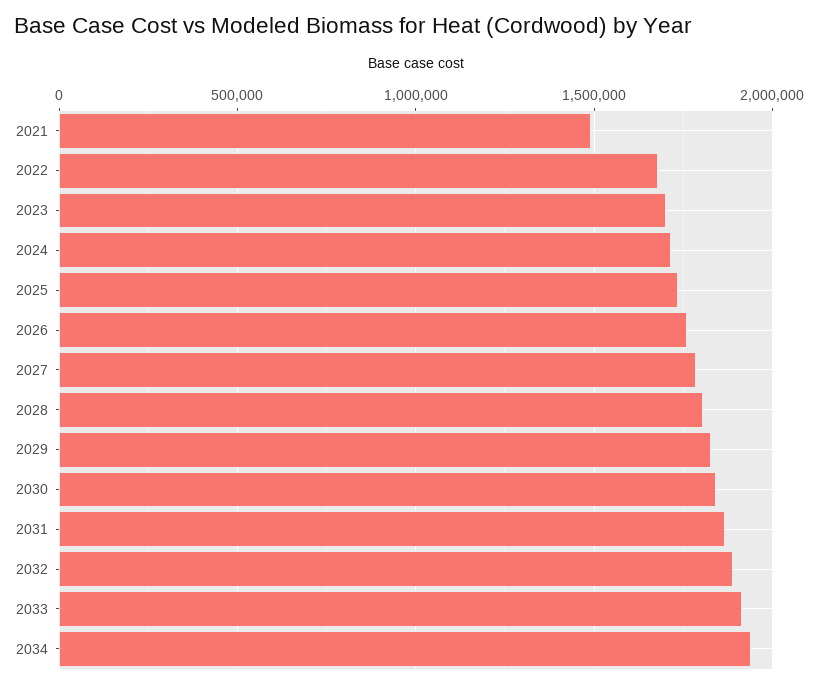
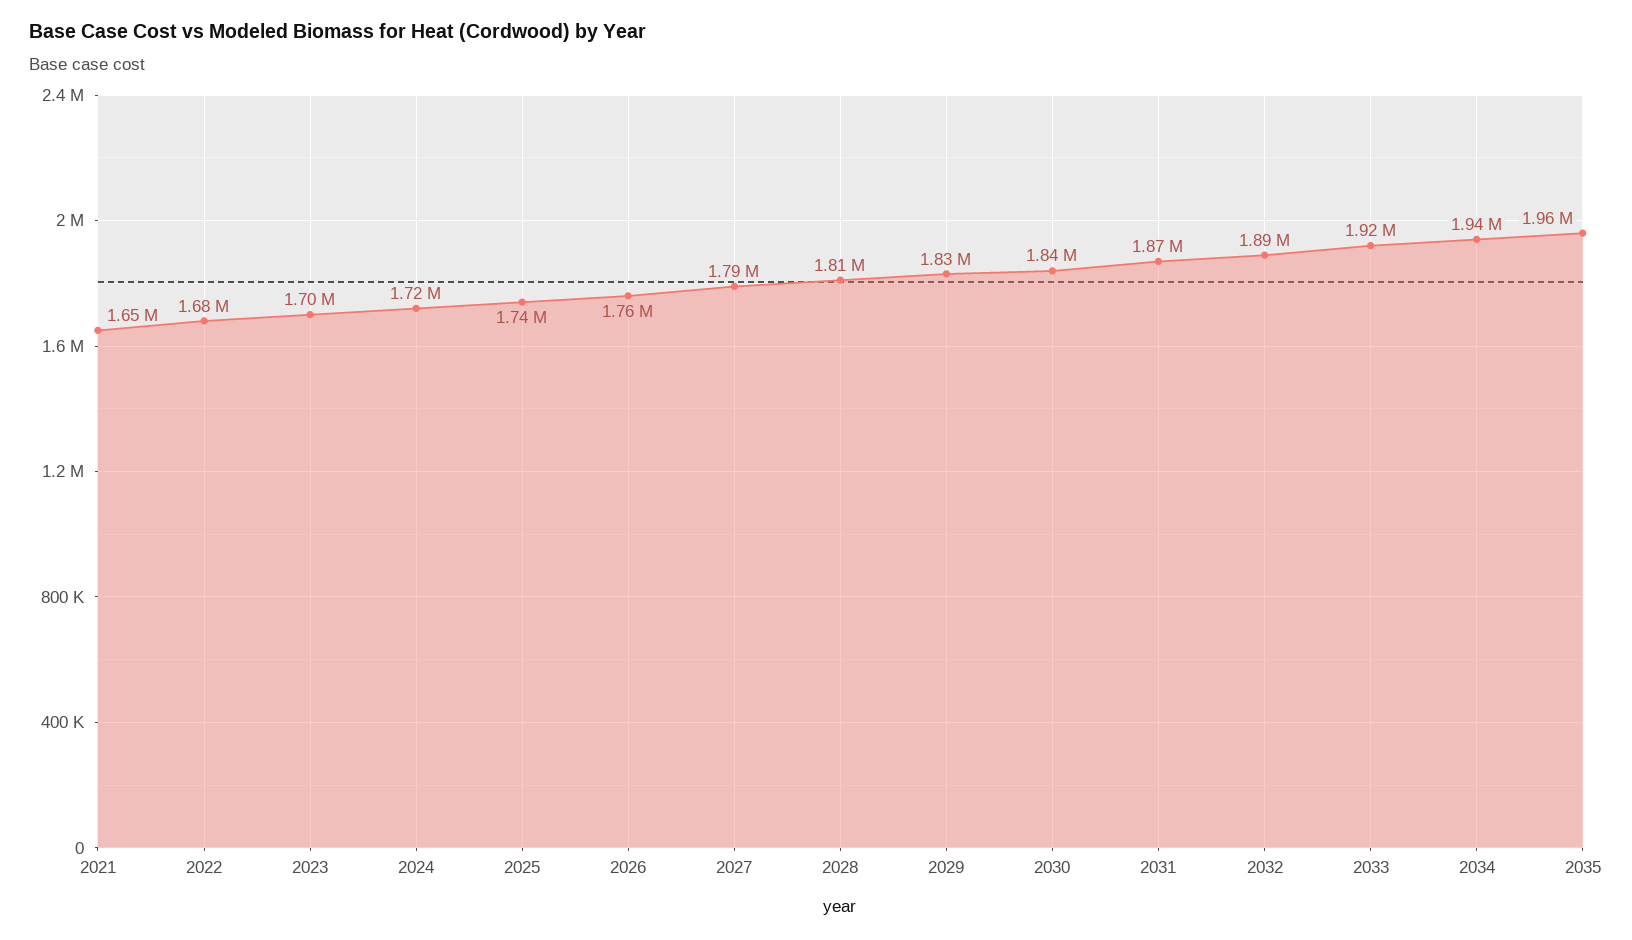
2021: 1500000 -> 1650000
2035: none -> 1960000

